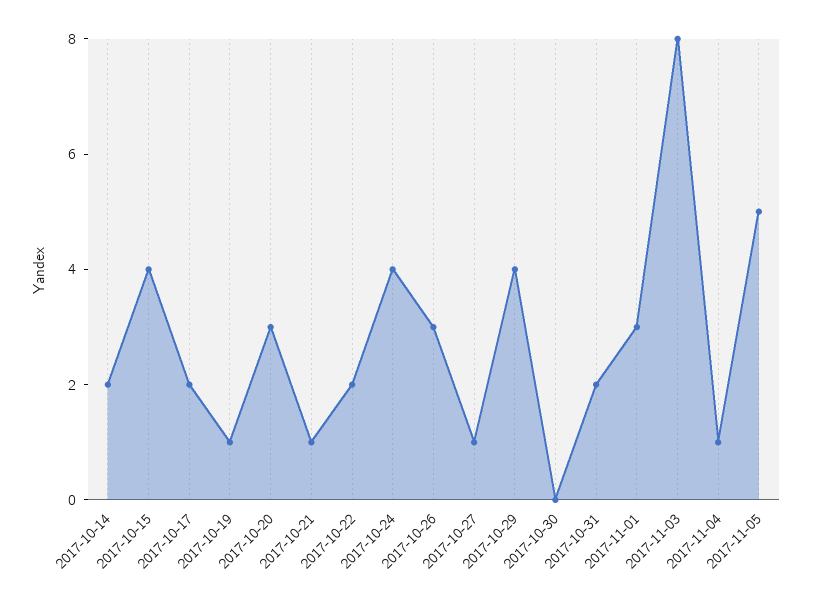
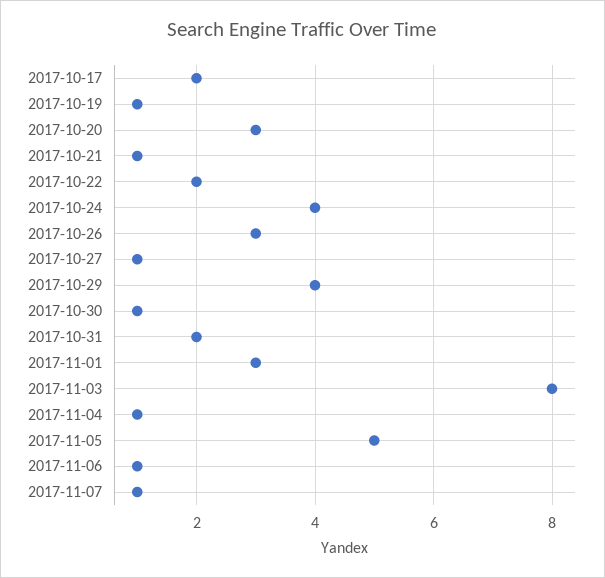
2017-10-14: 2 -> none
2017-10-15: 4 -> none
2017-10-30: 0 -> 1
2017-11-06: none -> 1
2017-11-07: none -> 1

